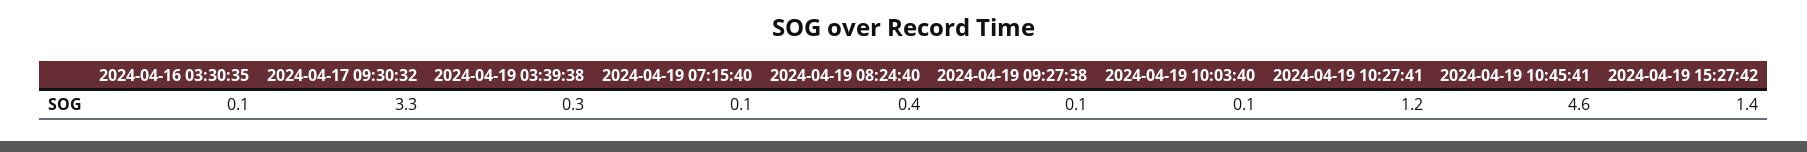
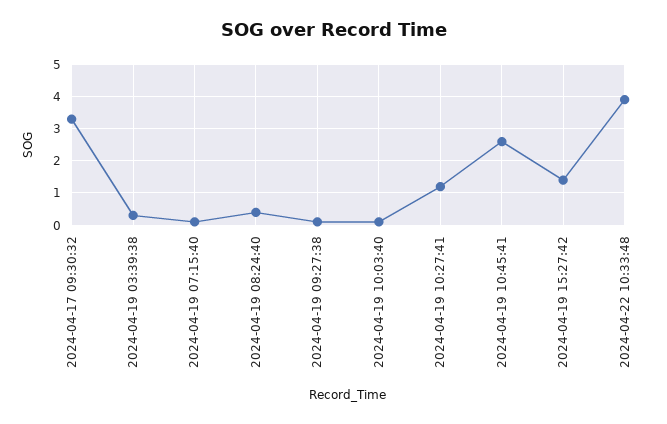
2024-04-16 03:30:35: 0.1 -> none
2024-04-19 10:45:41: 4.6 -> 2.5
2024-04-22 10:33:48: none -> 4

